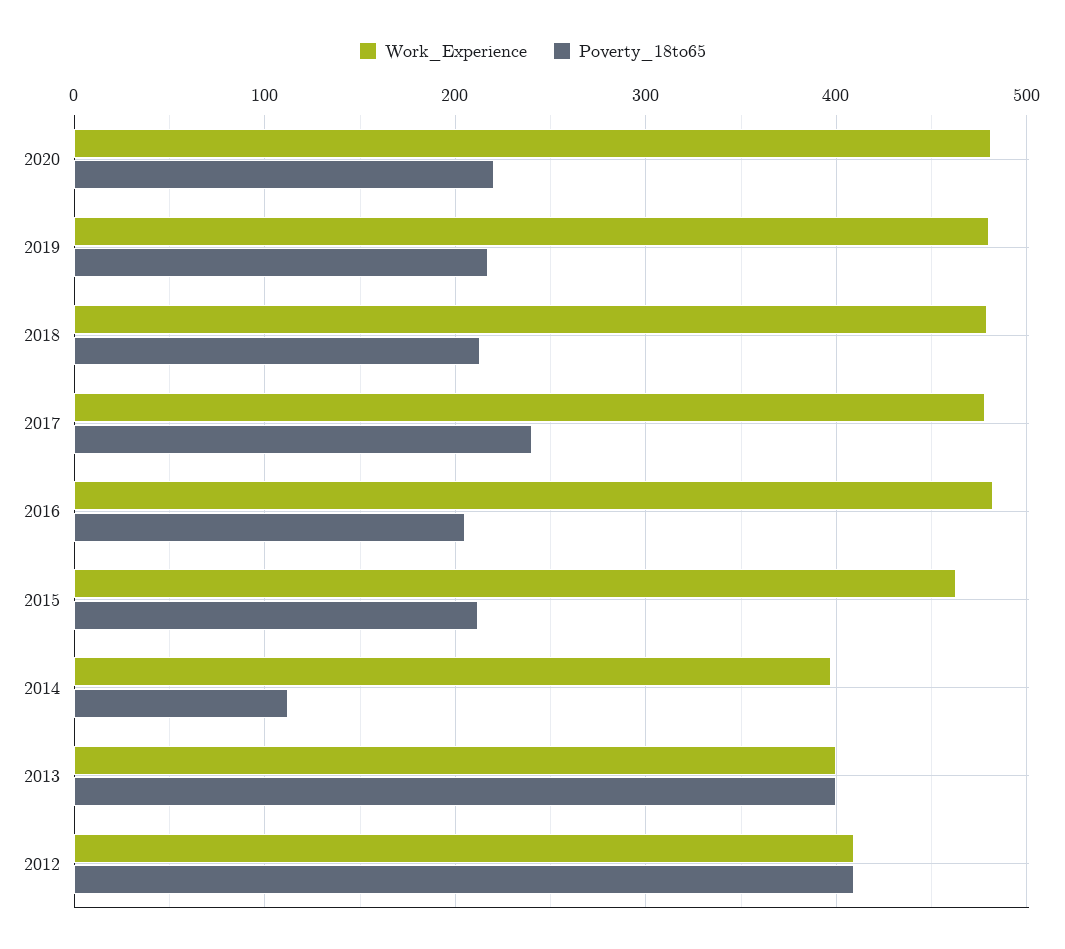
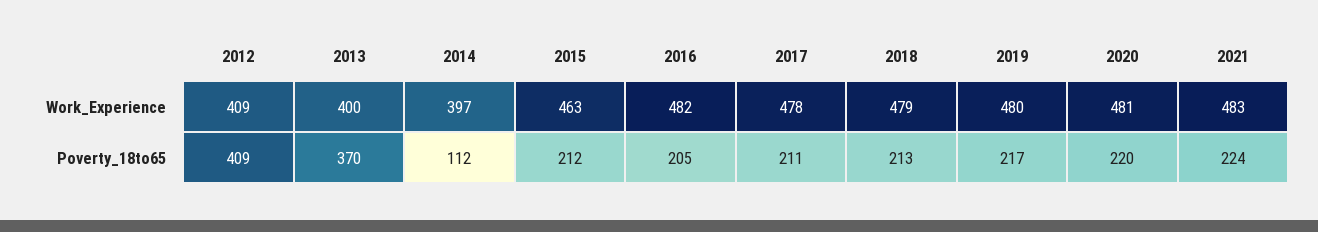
Poverty_18to65, 2017: 240 -> 211
Poverty_18to65, 2013: 400 -> 370
Work_Experience, 2021: none -> 483
Poverty_18to65, 2021: none -> 224

